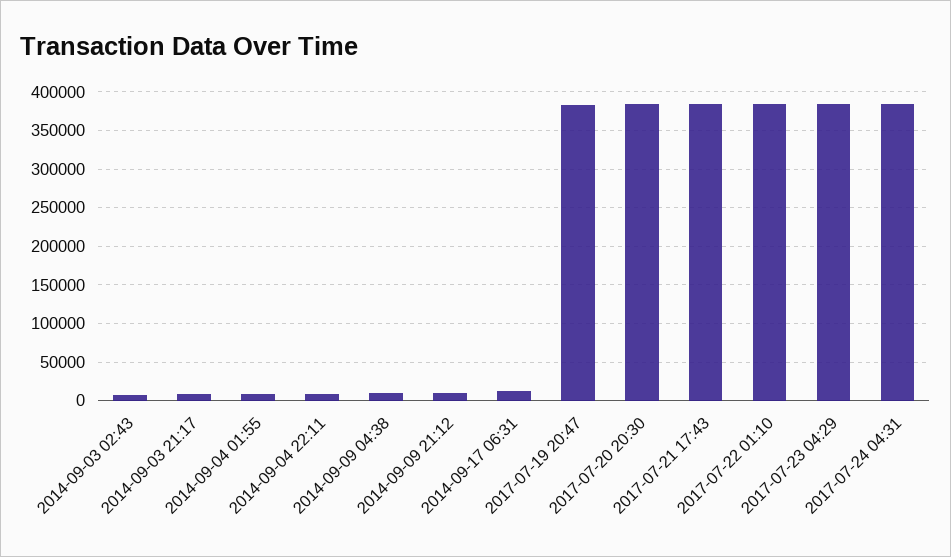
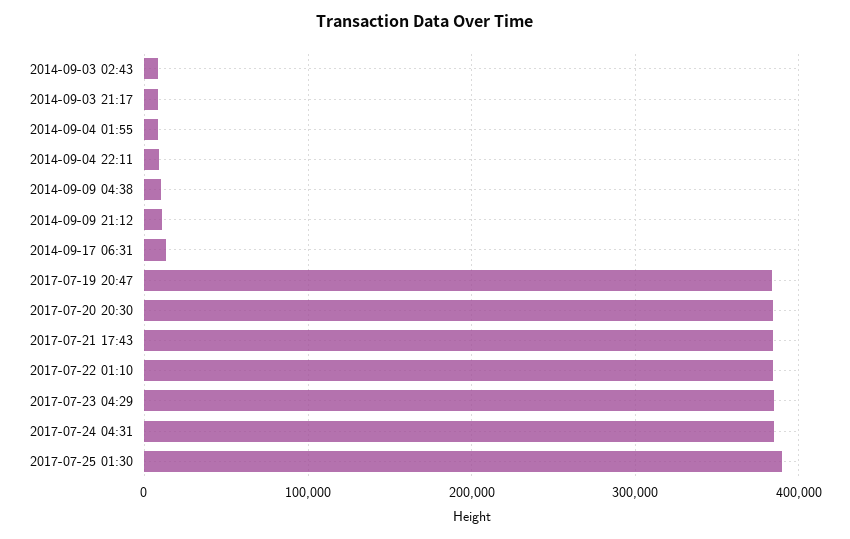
2017-07-25 01:30: none -> 390000

